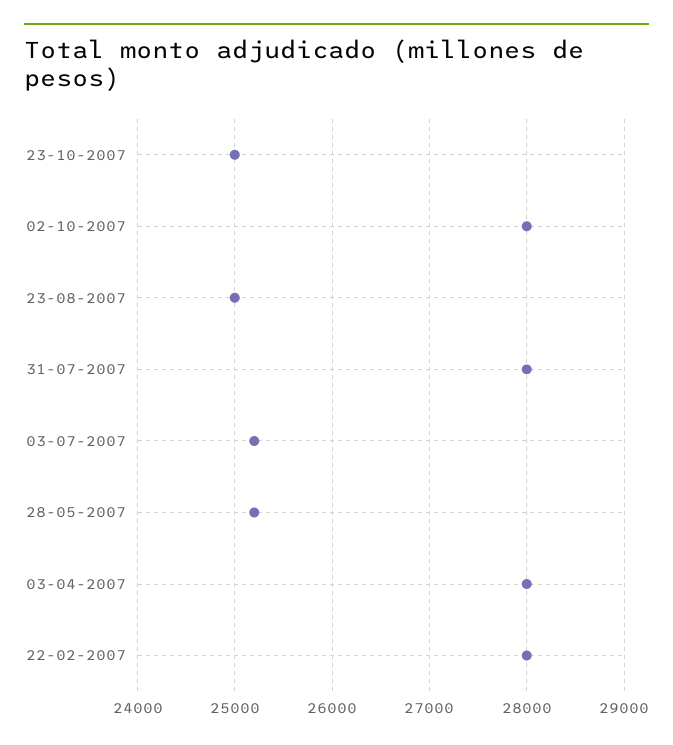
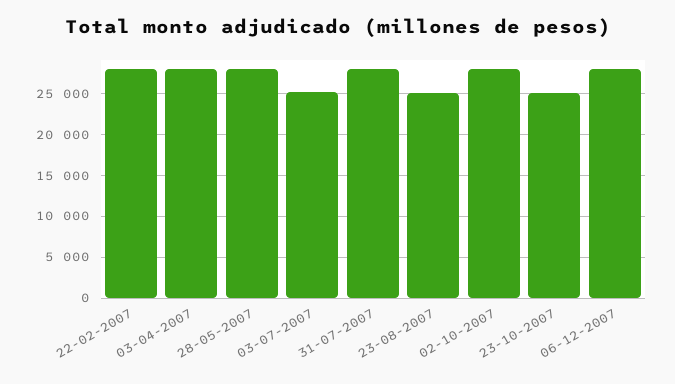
28-05-2007: 25200 -> 28000
06-12-2007: none -> 28000

